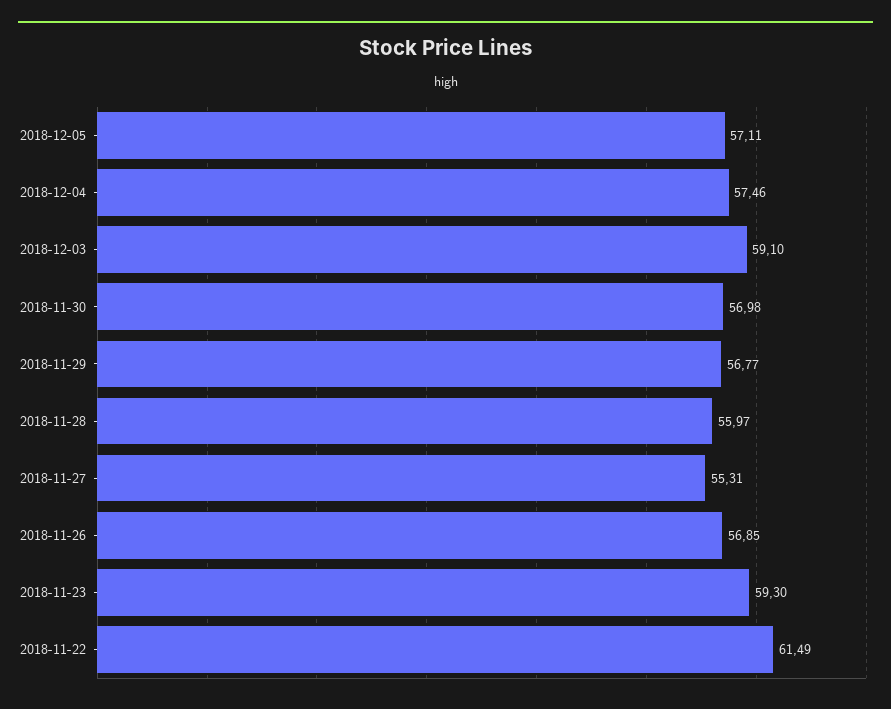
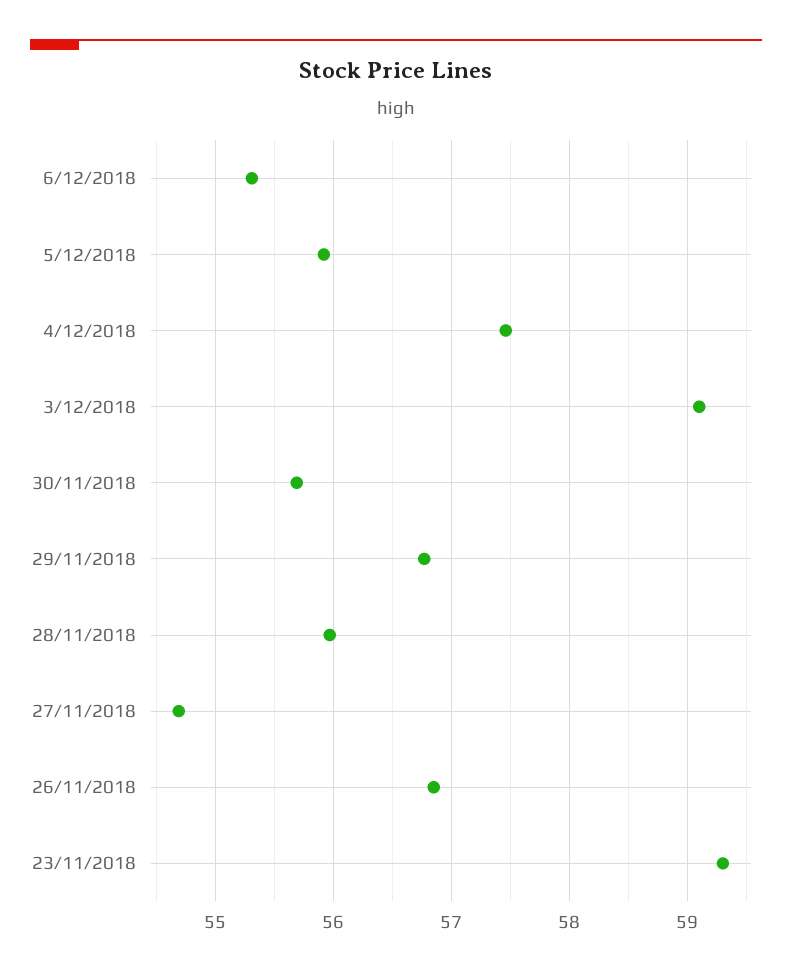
2018-12-05: 57.11 -> 55.9
2018-11-30: 56.98 -> 55.7
2018-11-27: 55.31 -> 54.7
2018-11-22: 61.49 -> none
6/12/2018: none -> 55.3

